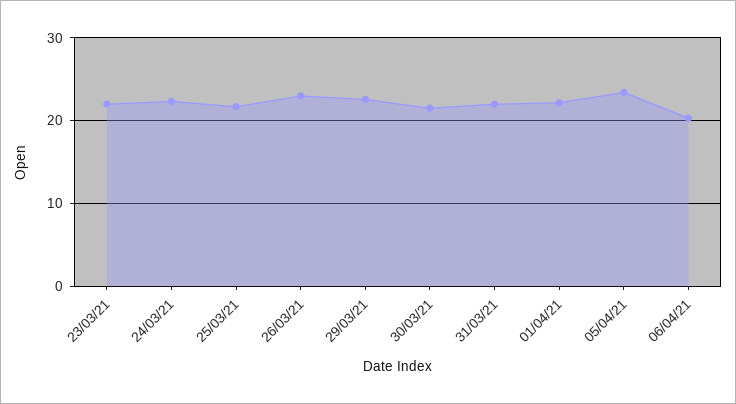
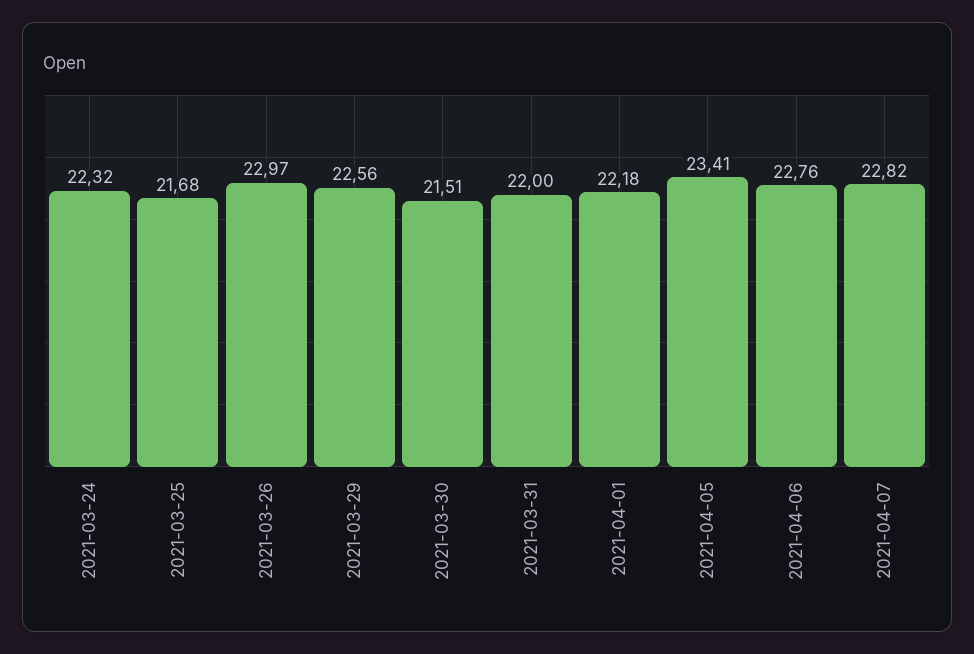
23/03/21: 22 -> none
06/04/21: 20 -> 22.76
2021-04-07: none -> 22.82

